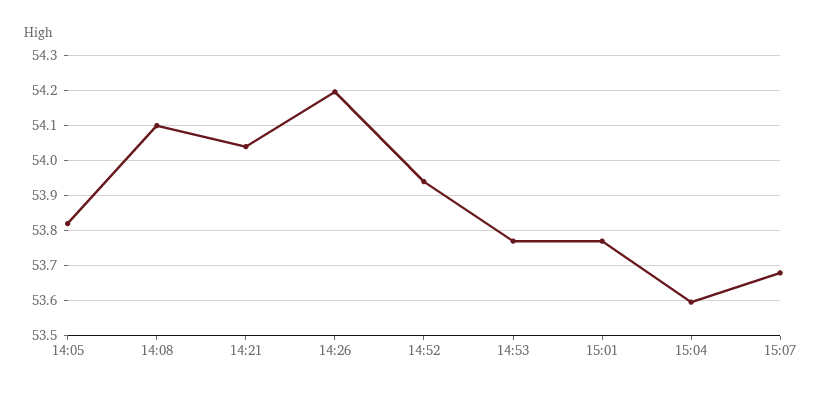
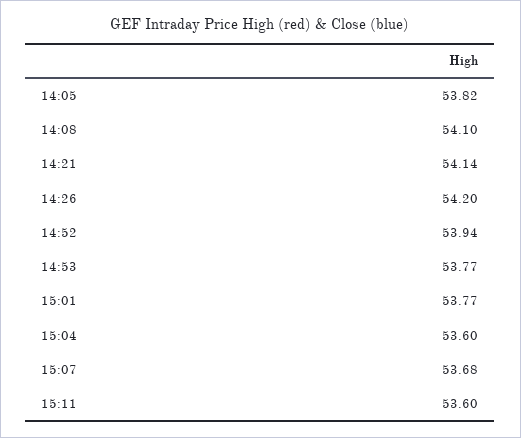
14:21: 54.04 -> 54.14
15:11: none -> 53.6

